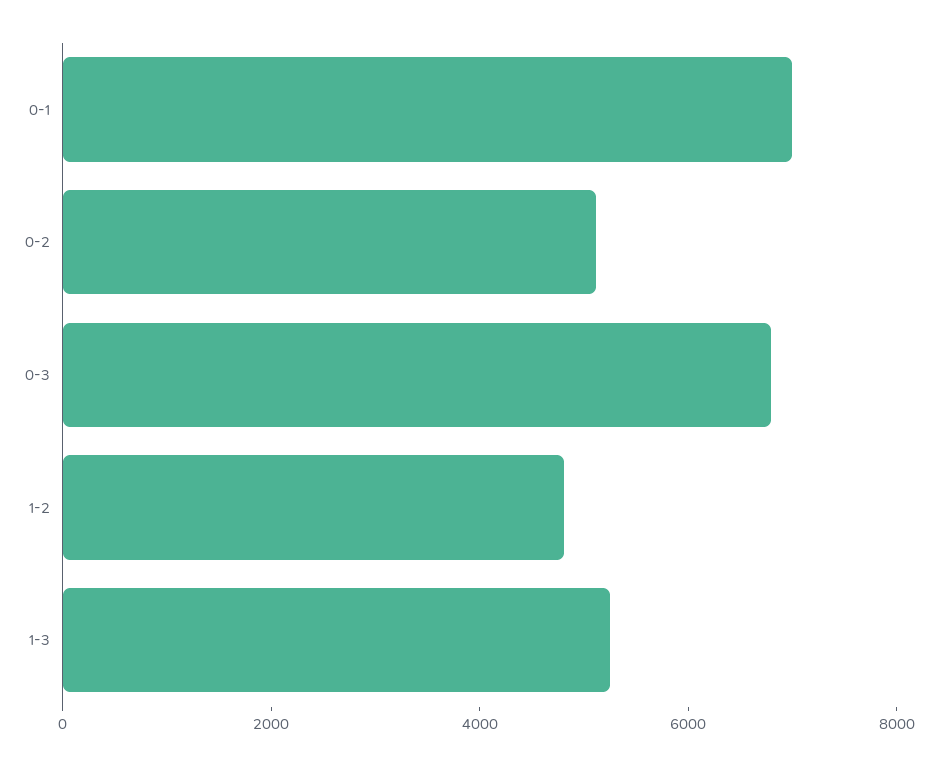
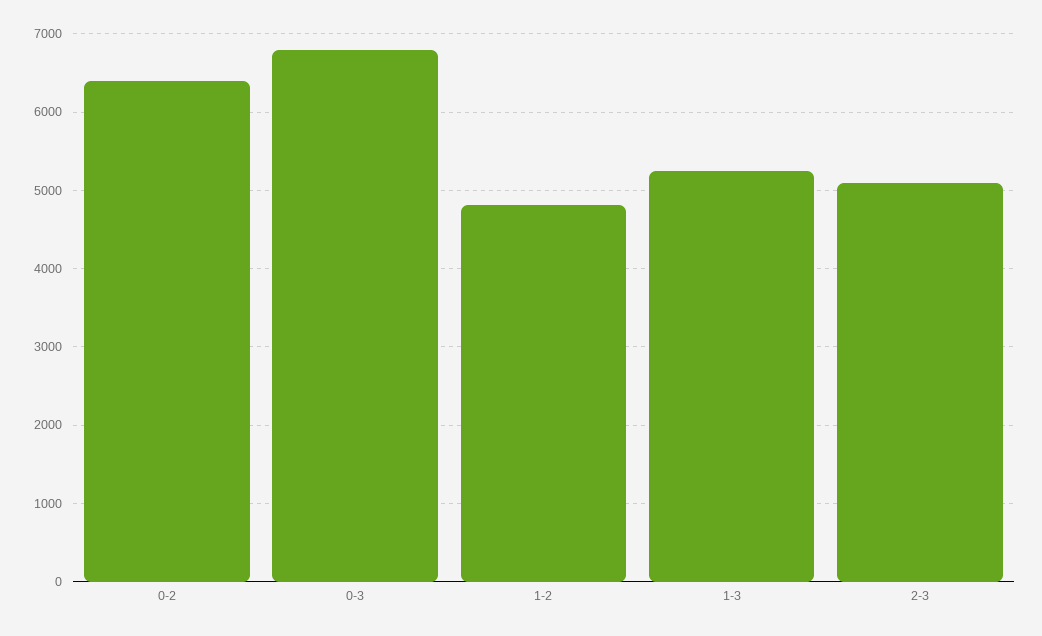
0-1: 7000 -> none
0-2: 5000 -> 6400
2-3: none -> 5100

